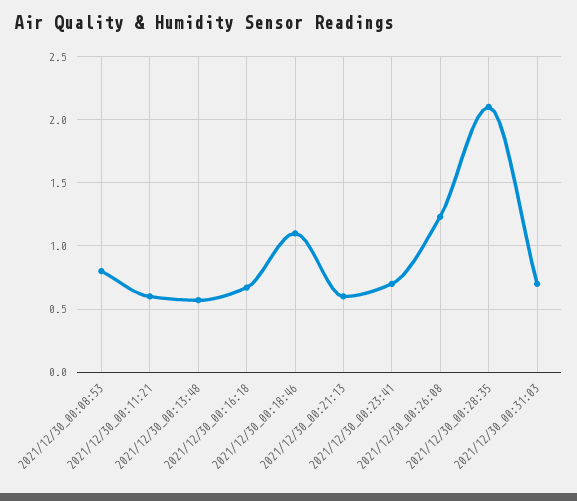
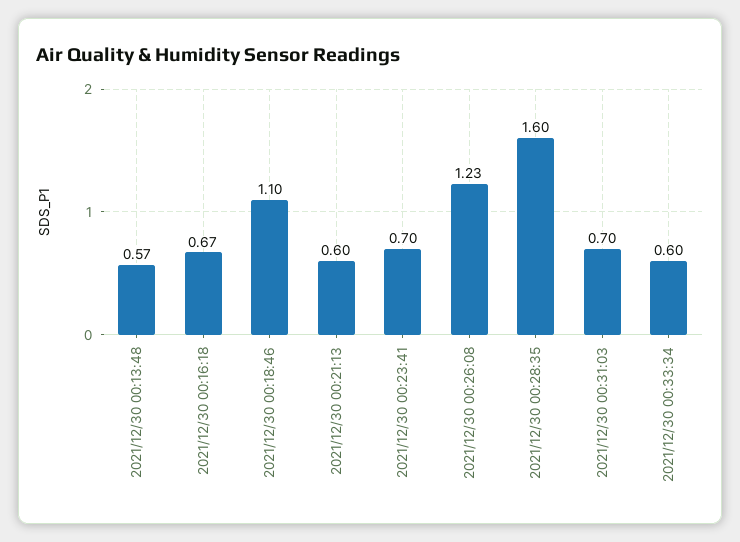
2021/12/30_00:08:53: 0.8 -> none
2021/12/30_00:11:21: 0.6 -> none
2021/12/30_00:28:35: 2.1 -> 1.6
2021/12/30 00:33:34: none -> 0.6

